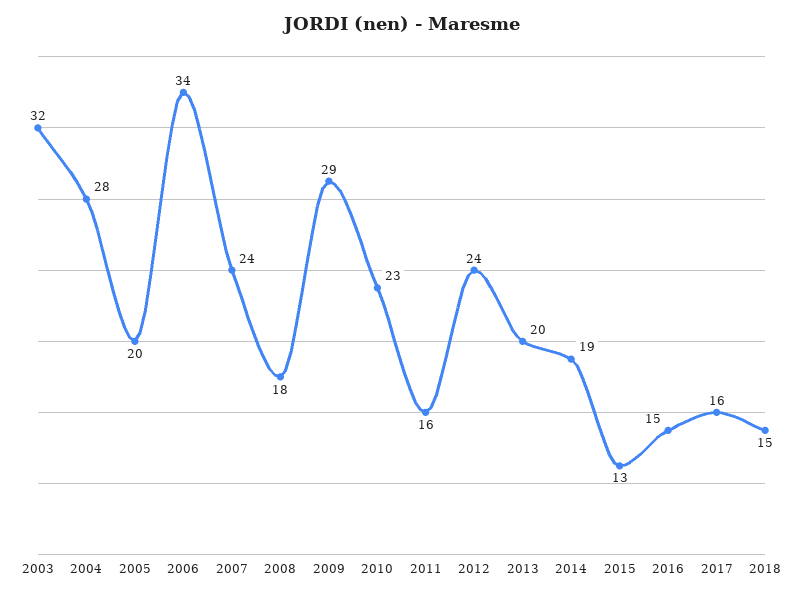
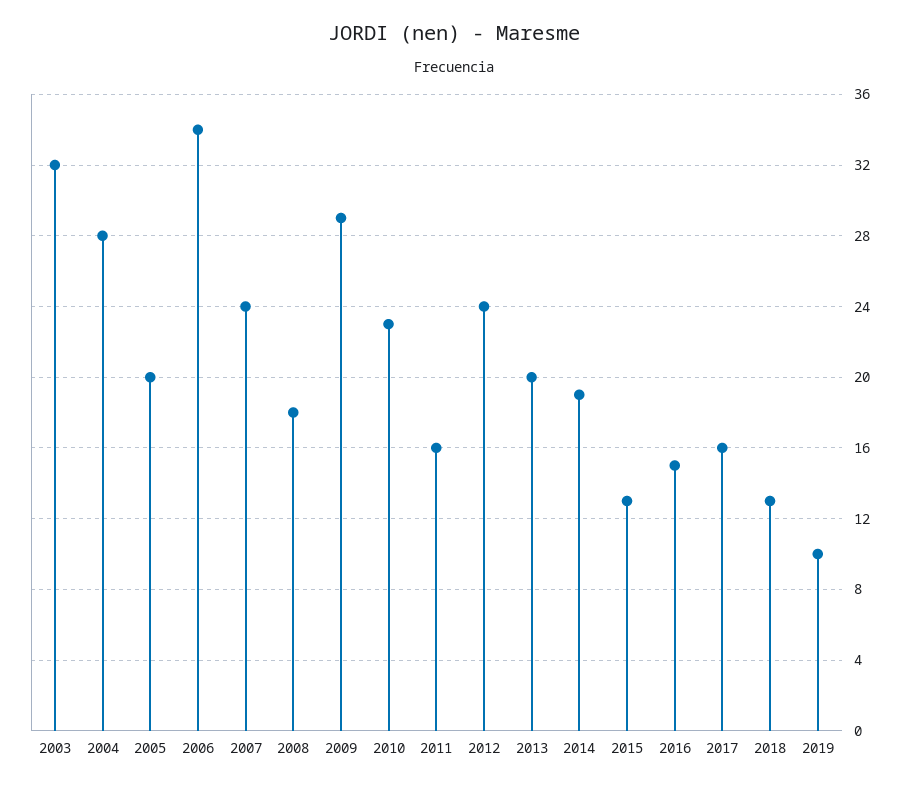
2018: 15 -> 13
2019: none -> 10

